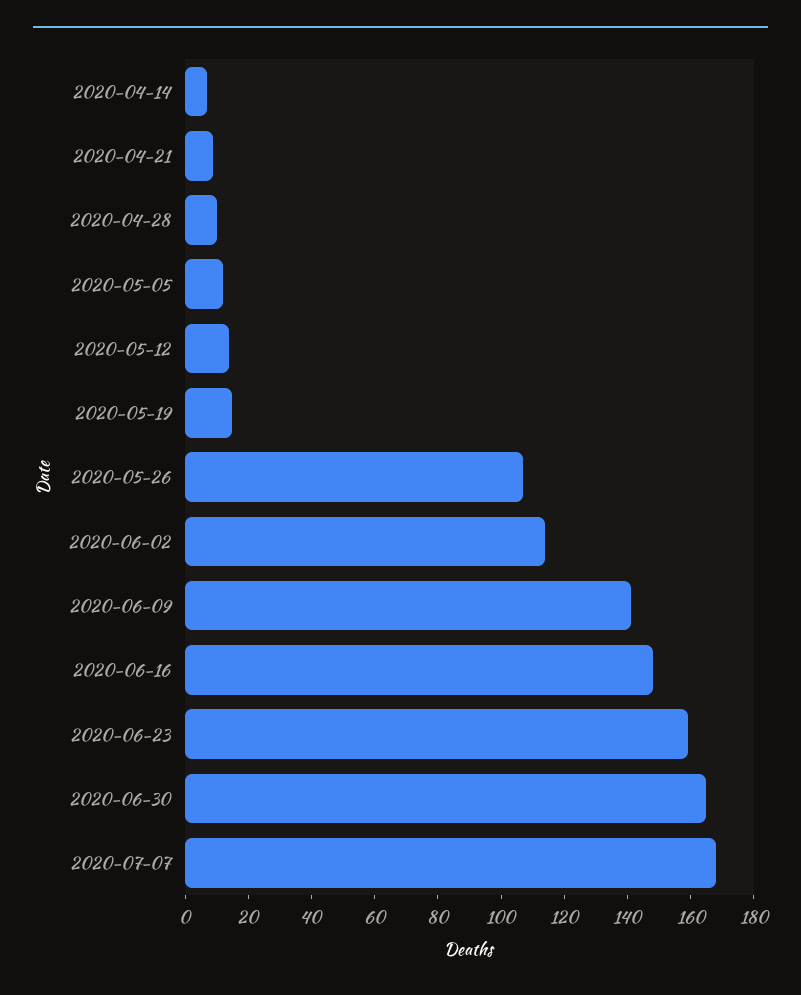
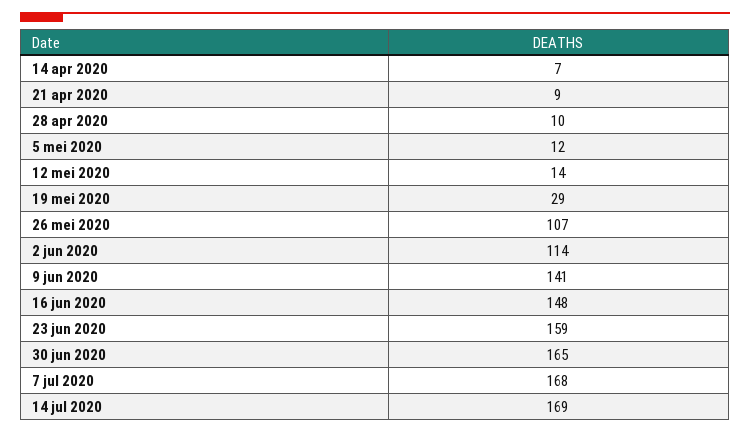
2020-05-19: 15 -> 29
14 jul 2020: none -> 169

